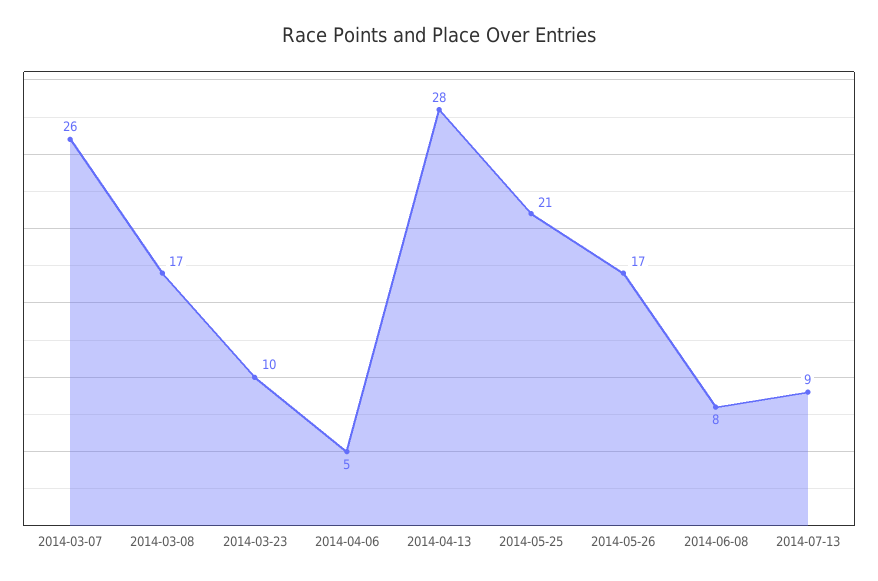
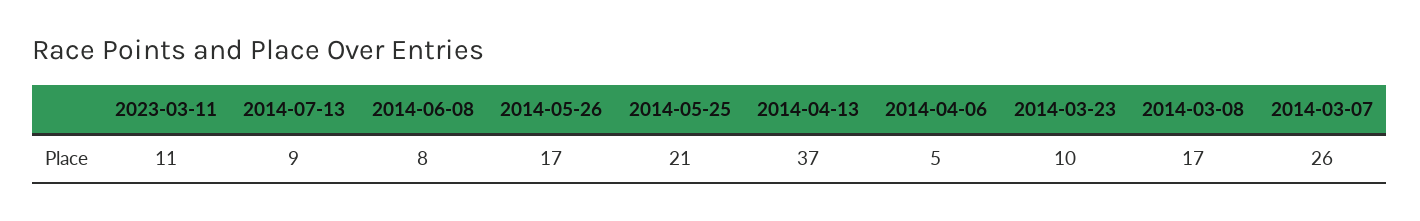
2014-04-13: 28 -> 37
2023-03-11: none -> 11

